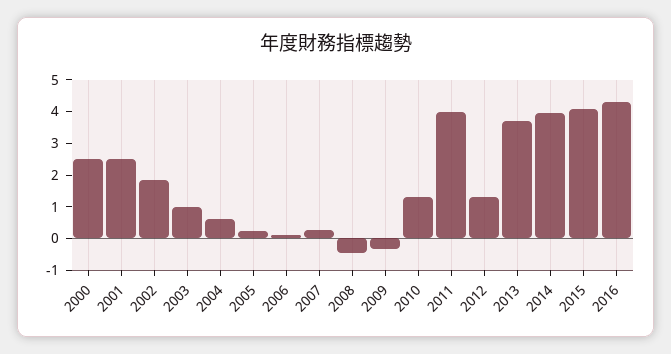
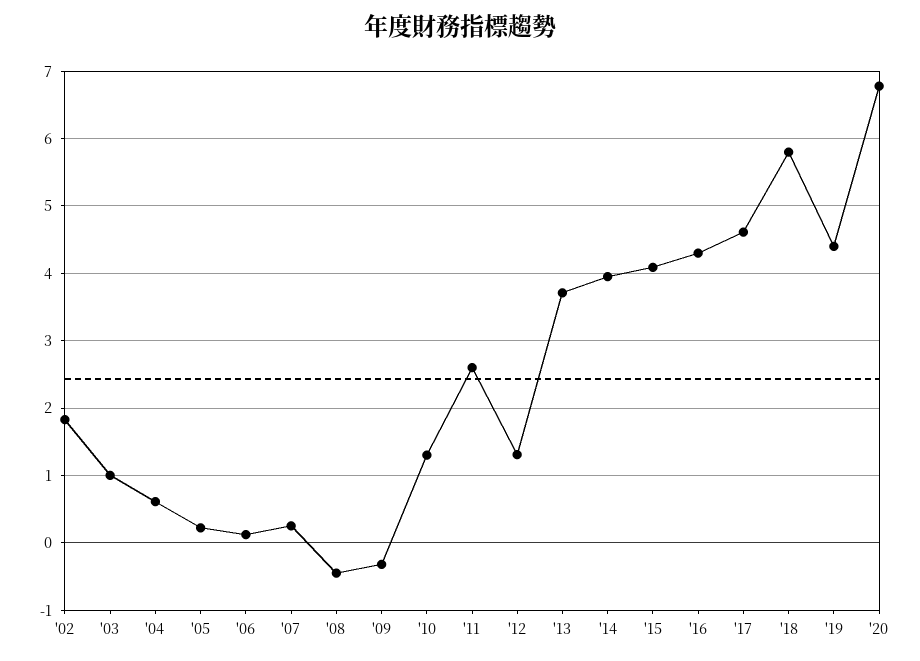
2000: 2.5 -> none
2001: 2.5 -> none
2011: 4 -> 2.6
'17: none -> 4.6
'18: none -> 5.8
'19: none -> 4.4
'20: none -> 6.8

